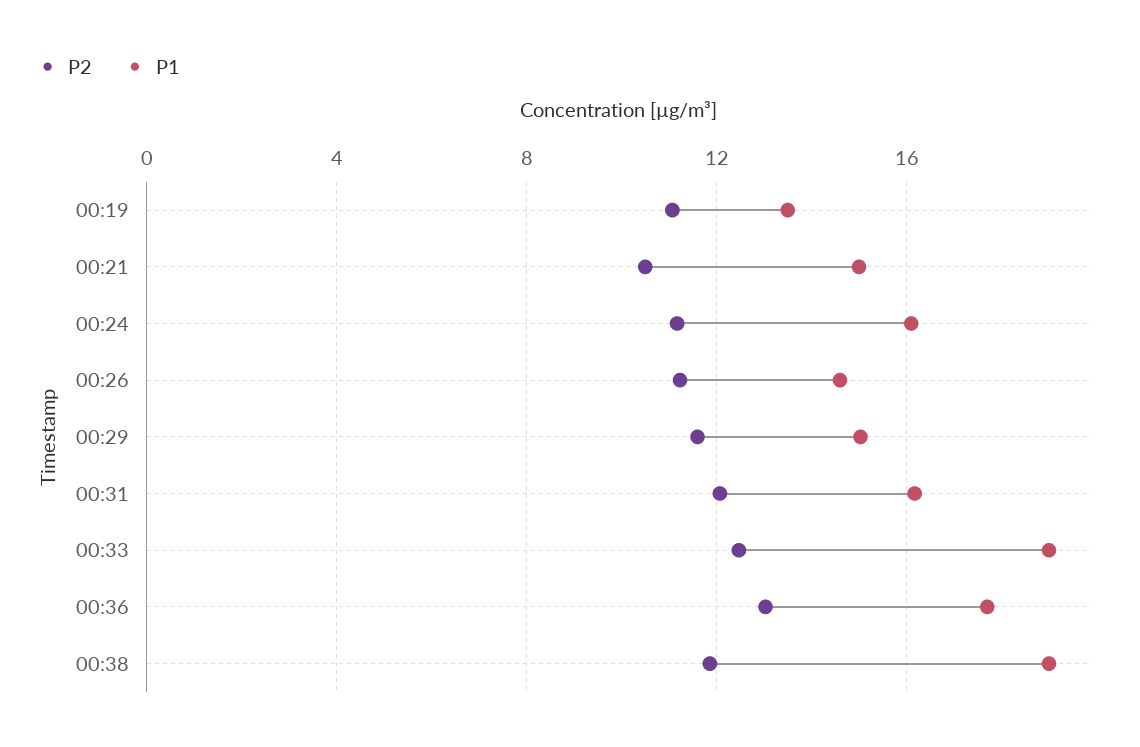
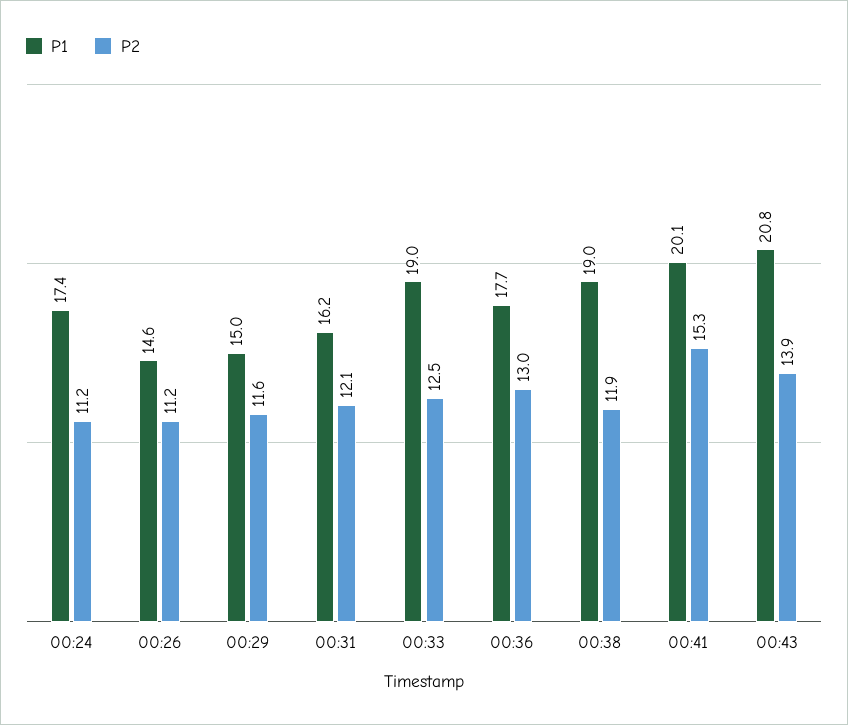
P2, 00:19: 11 -> none
P1, 00:19: 13.5 -> none
P2, 00:21: 10.5 -> none
P1, 00:21: 15 -> none
P1, 00:24: 16 -> 17.4
P1, 00:41: none -> 20.1
P2, 00:41: none -> 15.3
P1, 00:43: none -> 20.8
P2, 00:43: none -> 13.9

